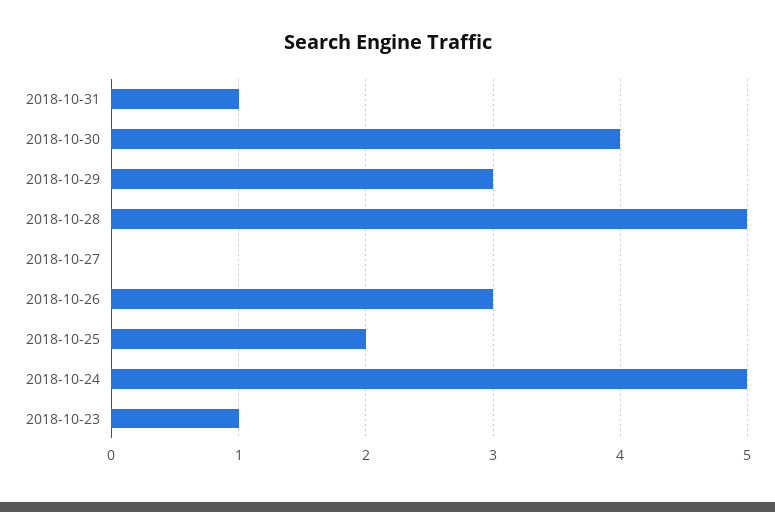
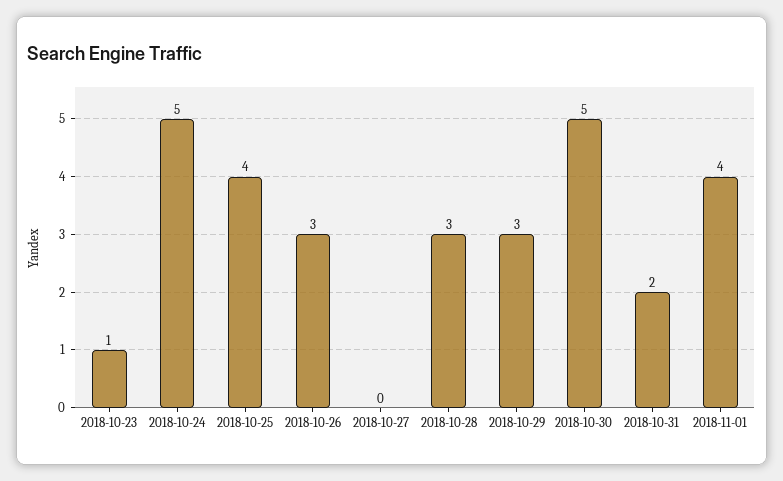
2018-10-31: 1 -> 2
2018-10-30: 4 -> 5
2018-10-28: 5 -> 3
2018-10-25: 2 -> 4
2018-11-01: none -> 4

